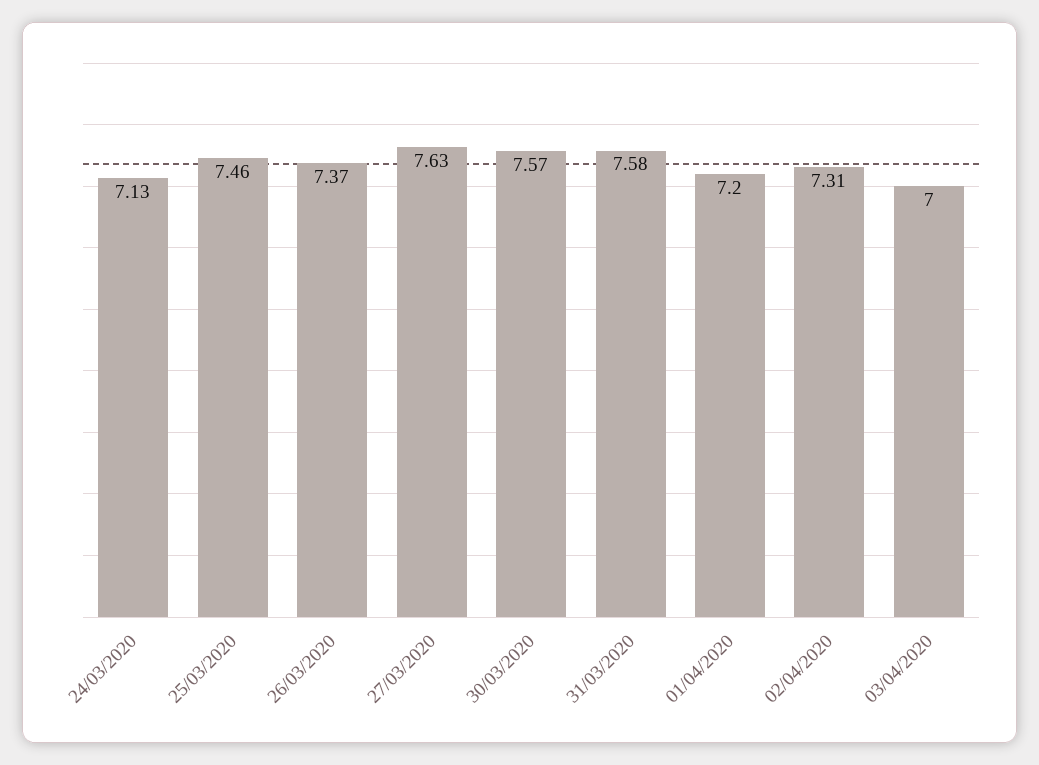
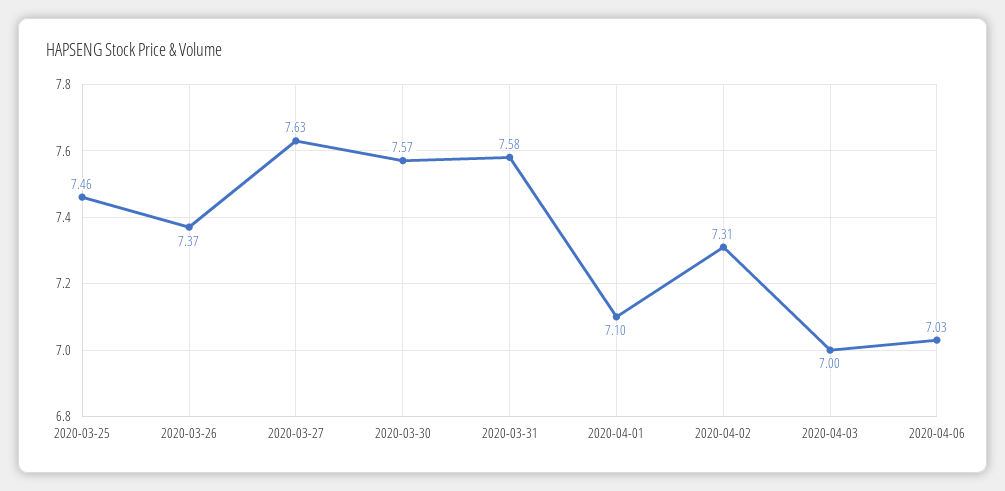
24/03/2020: 7.13 -> none
01/04/2020: 7.2 -> 7.1
2020-04-06: none -> 7.03

